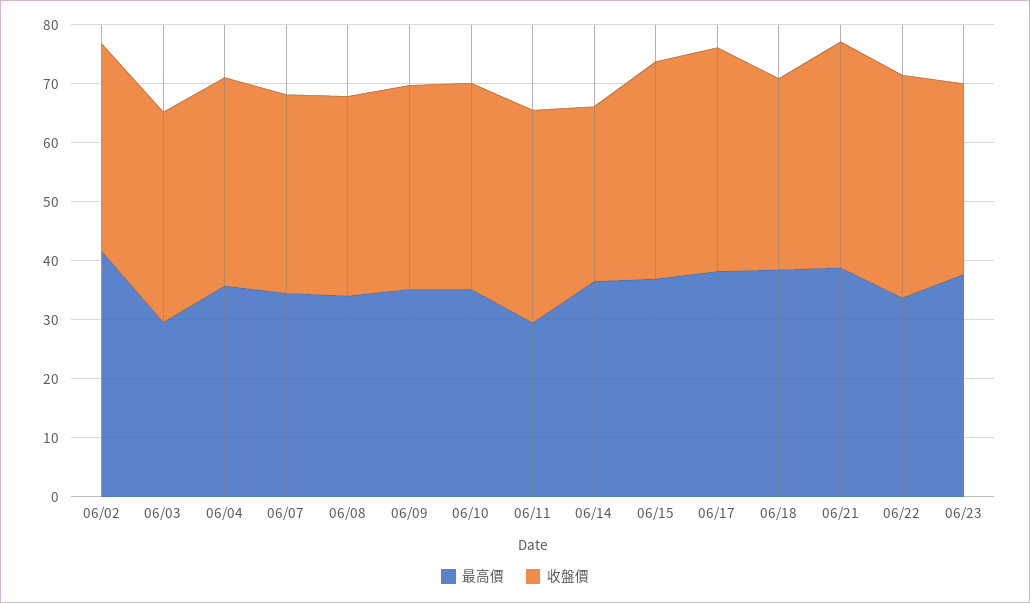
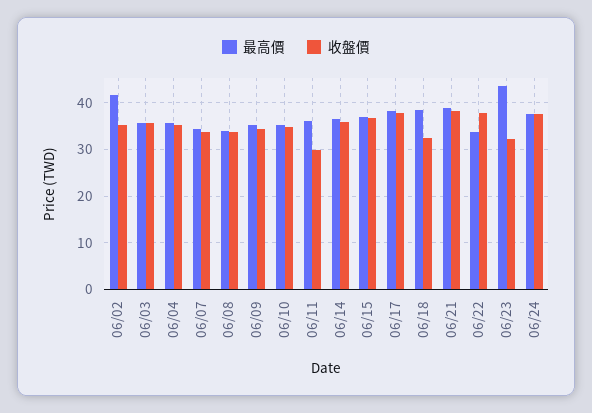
最高價, 06/03: 30 -> 36
最高價, 06/11: 30 -> 36
收盤價, 06/11: 36 -> 30
收盤價, 06/14: 30 -> 36
最高價, 06/23: 38 -> 44
最高價, 06/24: none -> 38
收盤價, 06/24: none -> 38

